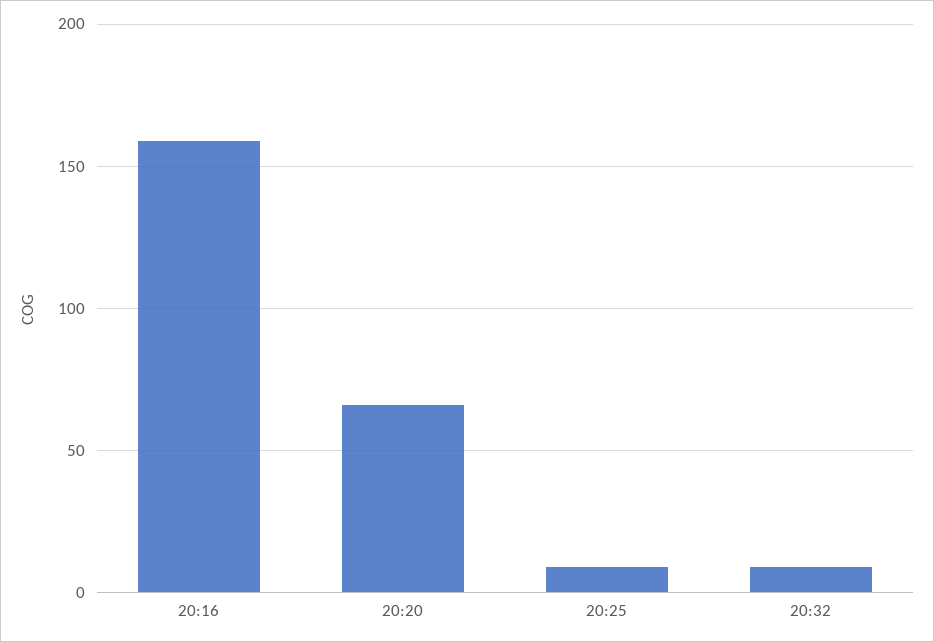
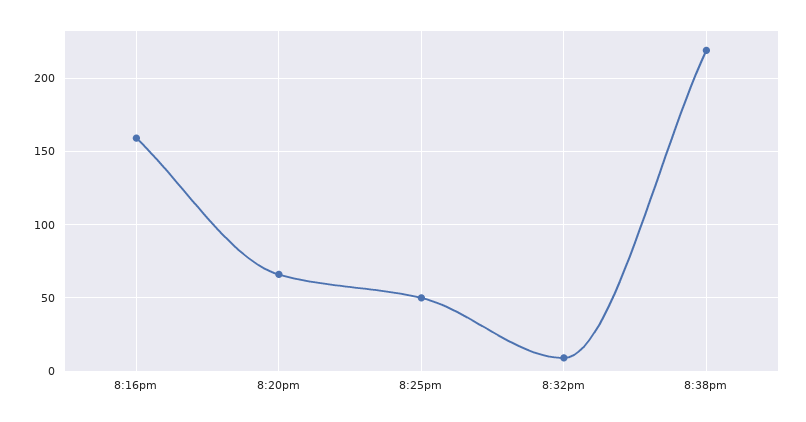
20:25: 10 -> 50
8:38pm: none -> 220

